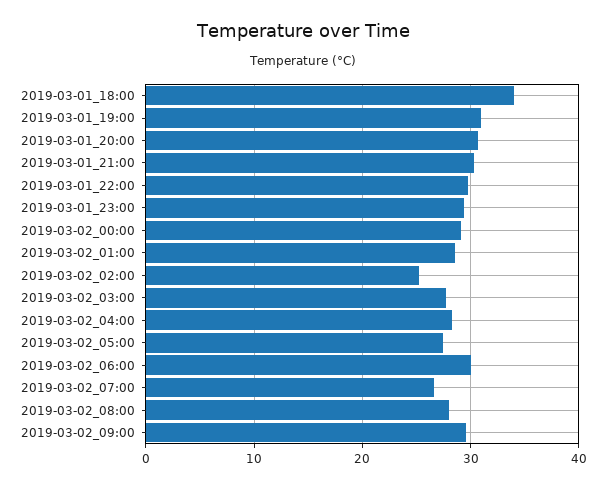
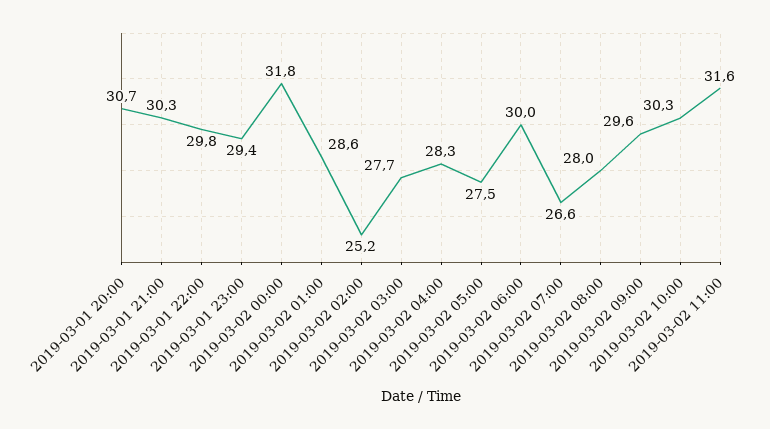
2019-03-01_18:00: 34 -> none
2019-03-01_19:00: 31 -> none
2019-03-02_00:00: 29 -> 31.8
2019-03-02 10:00: none -> 30.3
2019-03-02 11:00: none -> 31.6

